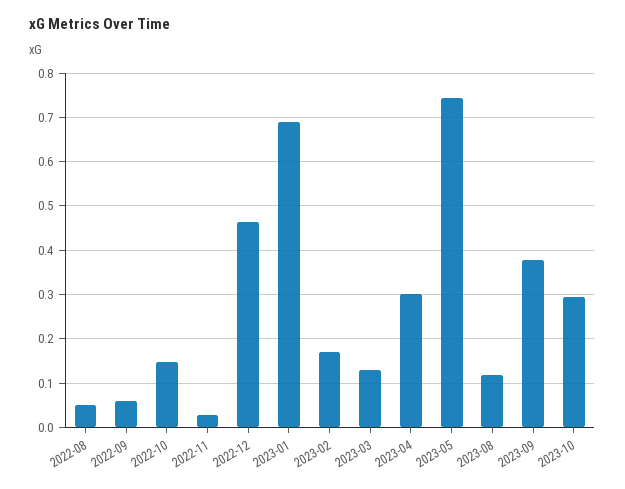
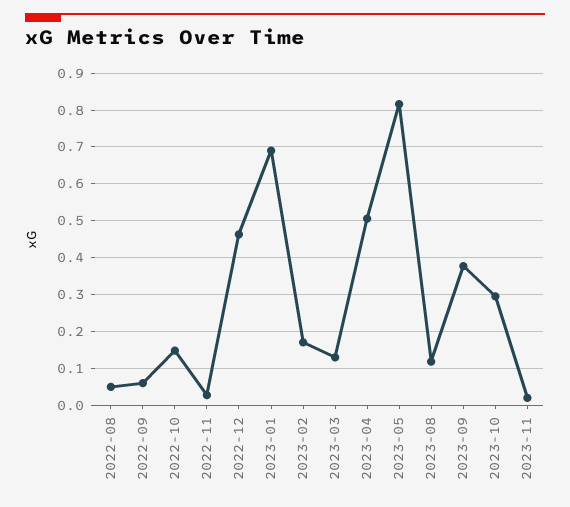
2023-04: 0.3 -> 0.5
2023-05: 0.74 -> 0.82
2023-11: none -> 0.02

